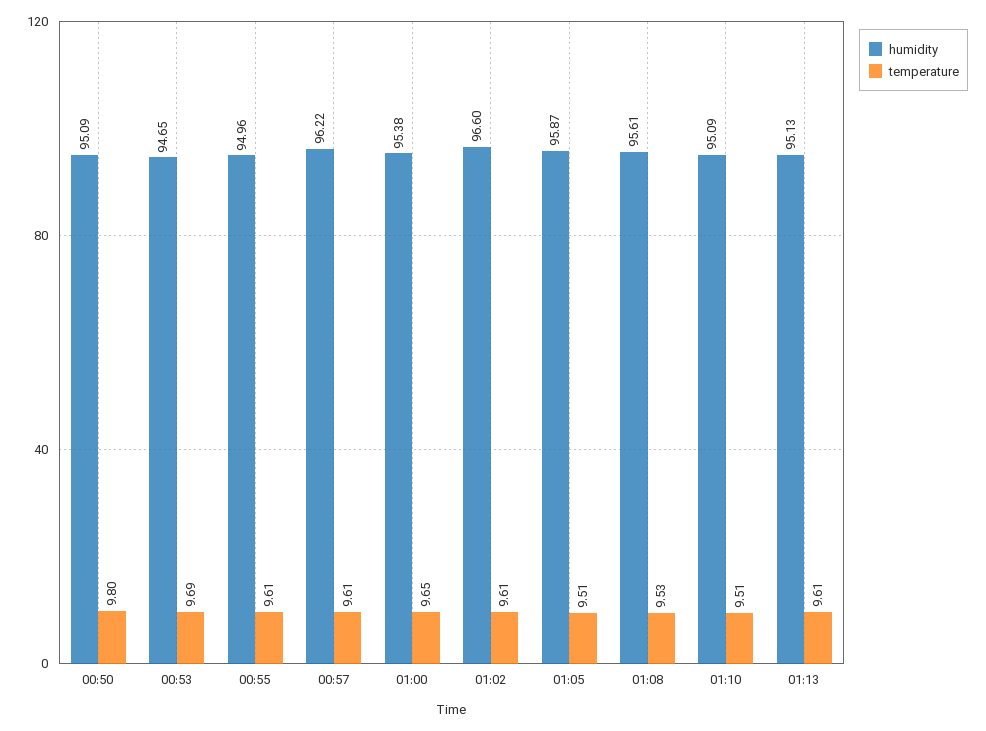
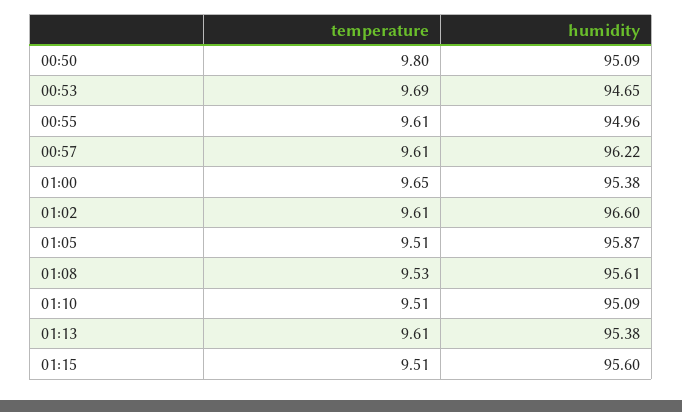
humidity, 01:13: 95.13 -> 95.38
temperature, 01:15: none -> 9.51
humidity, 01:15: none -> 95.6

